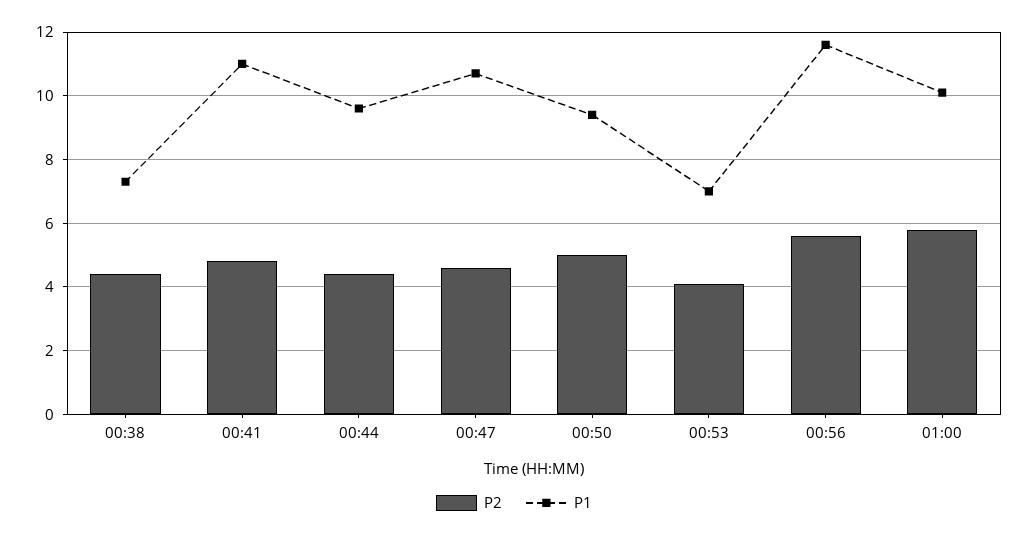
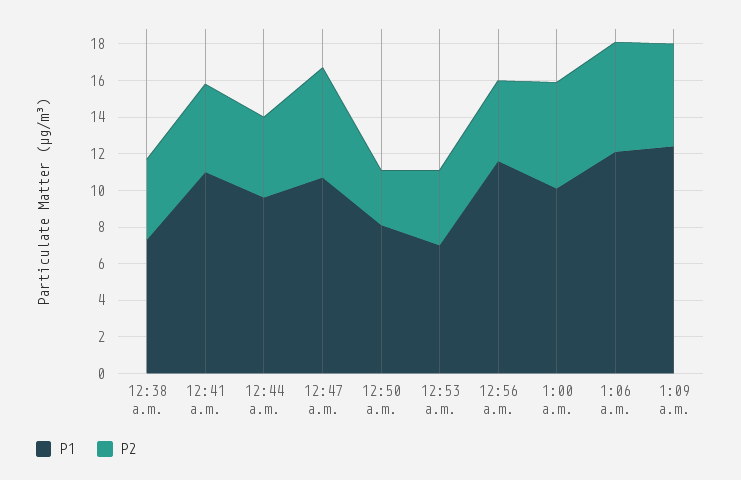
P2, 00:47: 4.5 -> 6
P2, 00:50: 5 -> 3
P1, 00:50: 9.5 -> 8
P2, 00:56: 5.5 -> 4.5
P1, 1:06 a.m.: none -> 12
P2, 1:06 a.m.: none -> 6
P1, 1:09 a.m.: none -> 12.5
P2, 1:09 a.m.: none -> 5.5

